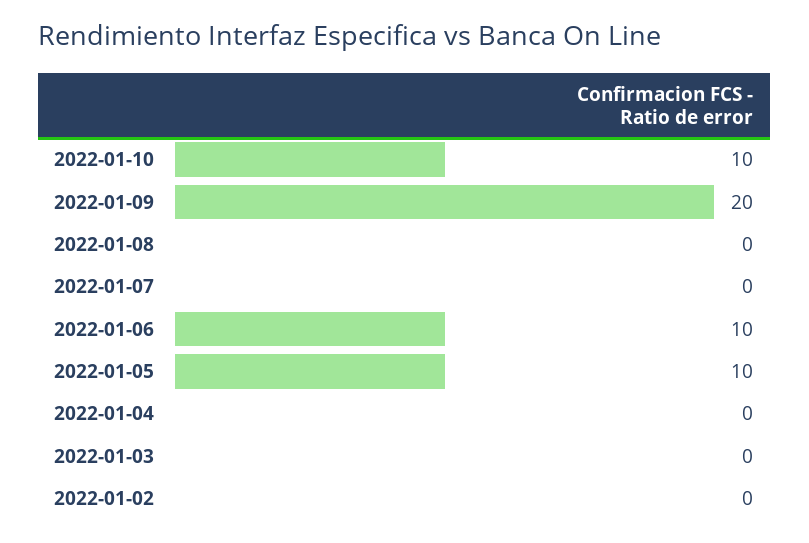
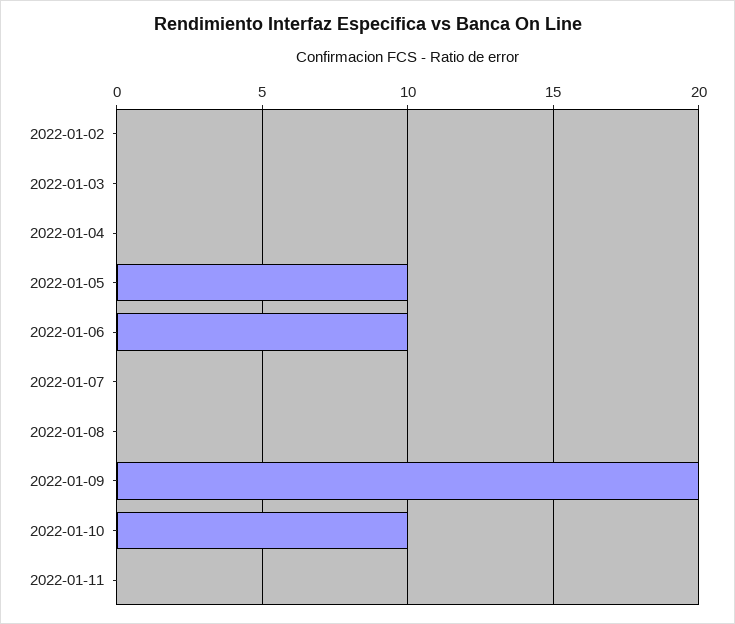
2022-01-11: none -> 0

